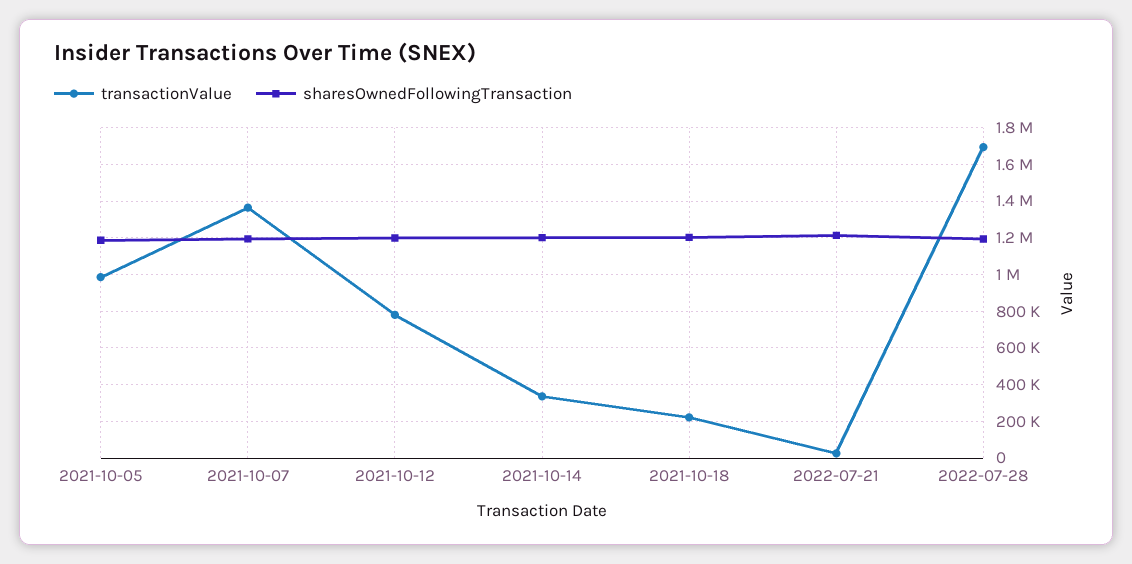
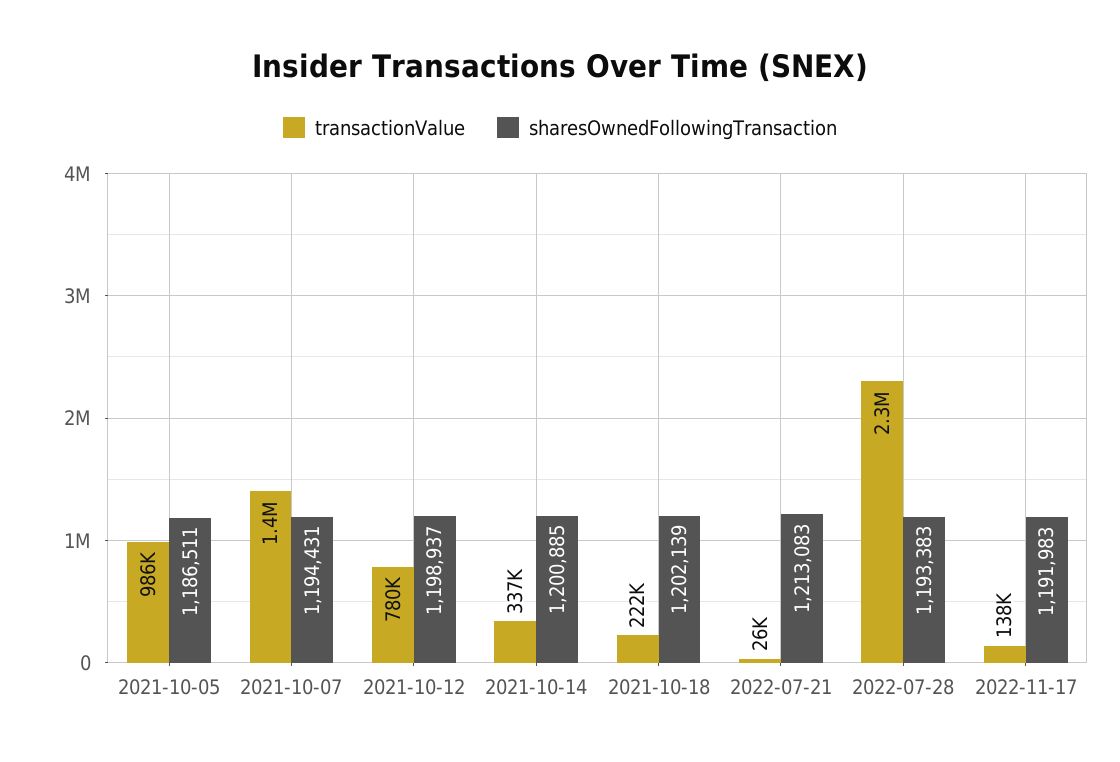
transactionValue, 2022-07-28: 1700000 -> 2300000
transactionValue, 2022-11-17: none -> 138000
sharesOwnedFollowingTransaction, 2022-11-17: none -> 1191983

